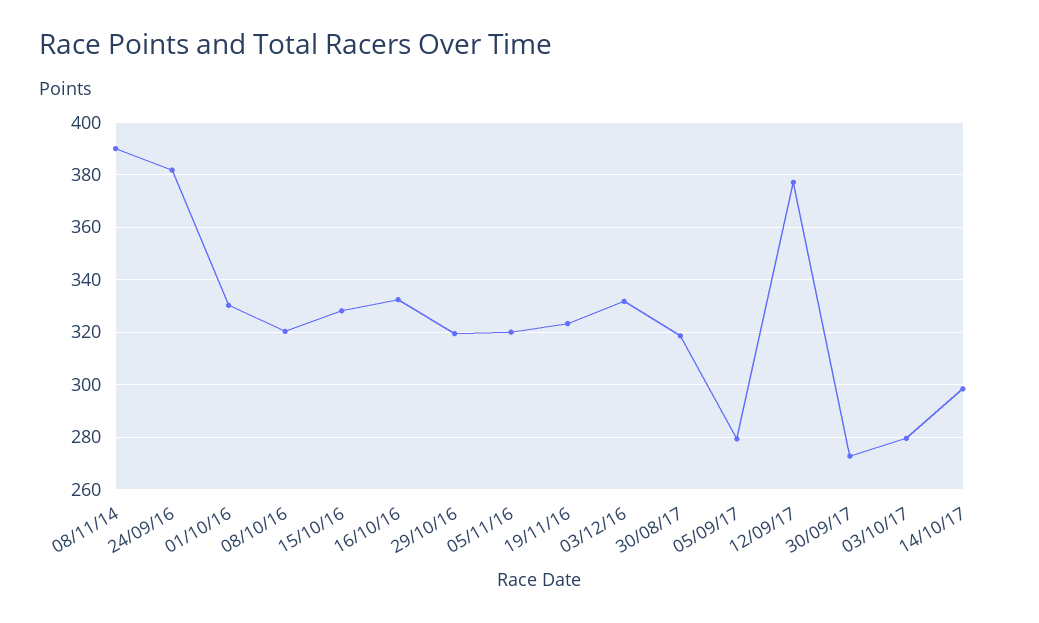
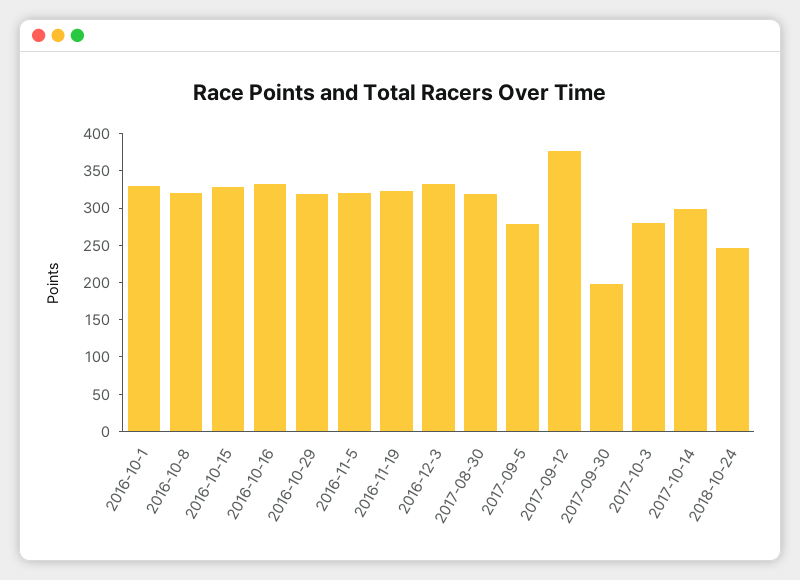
08/11/14: 390 -> none
24/09/16: 382.5 -> none
30/09/17: 272.5 -> 200
2018-10-24: none -> 250

